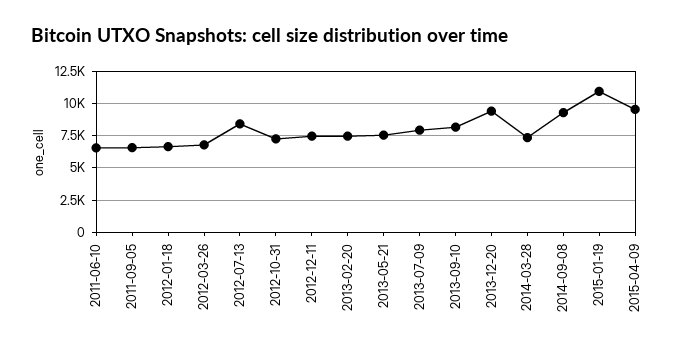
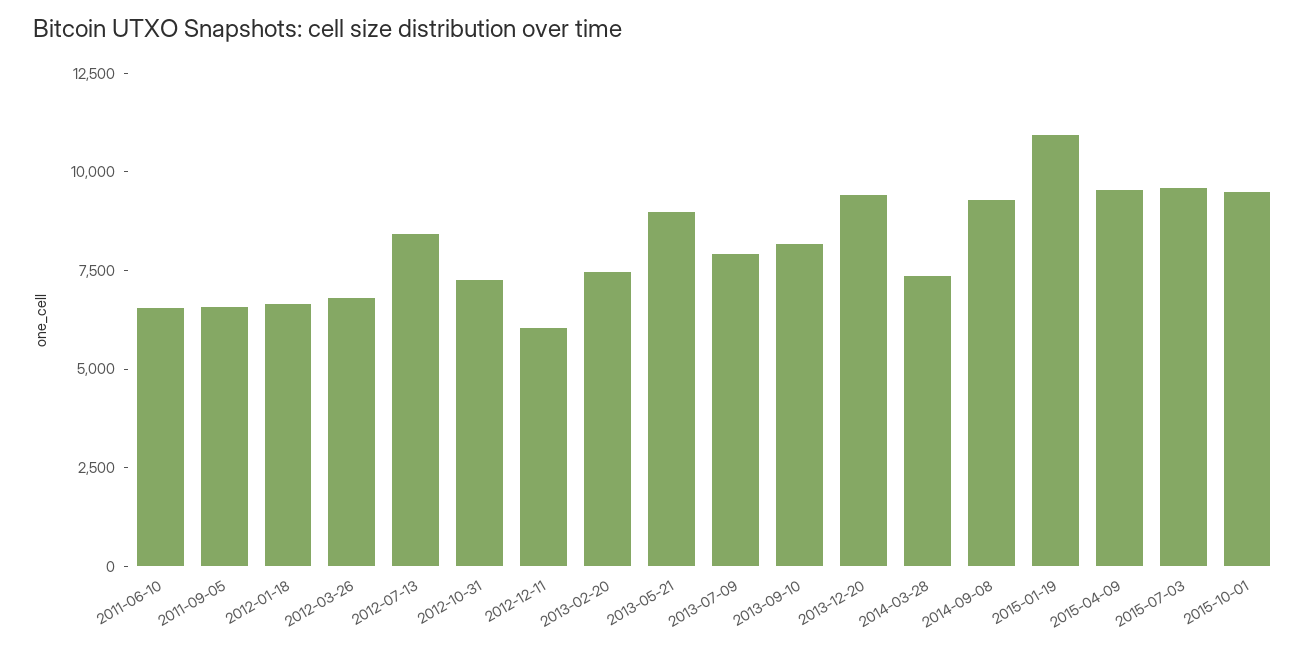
2012-12-11: 7500 -> 6000
2013-05-21: 7500 -> 9000
2015-07-03: none -> 9500
2015-10-01: none -> 9500

